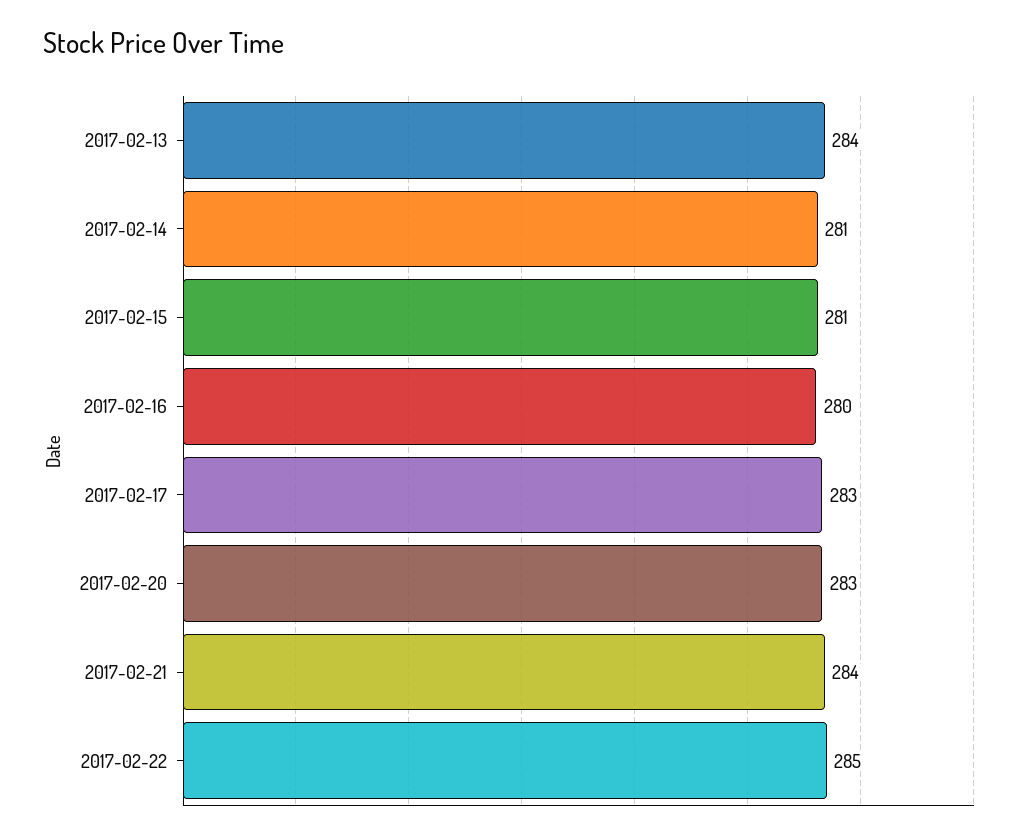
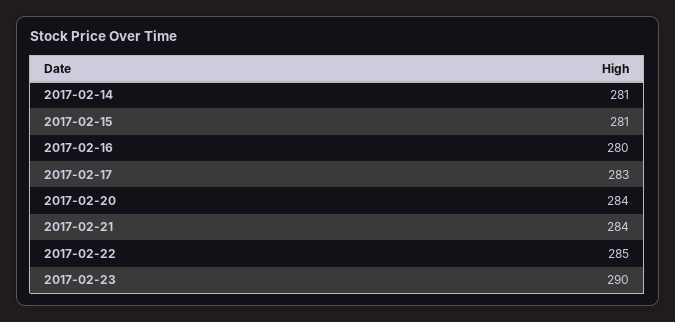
2017-02-13: 284 -> none
2017-02-20: 283 -> 284
2017-02-23: none -> 290

